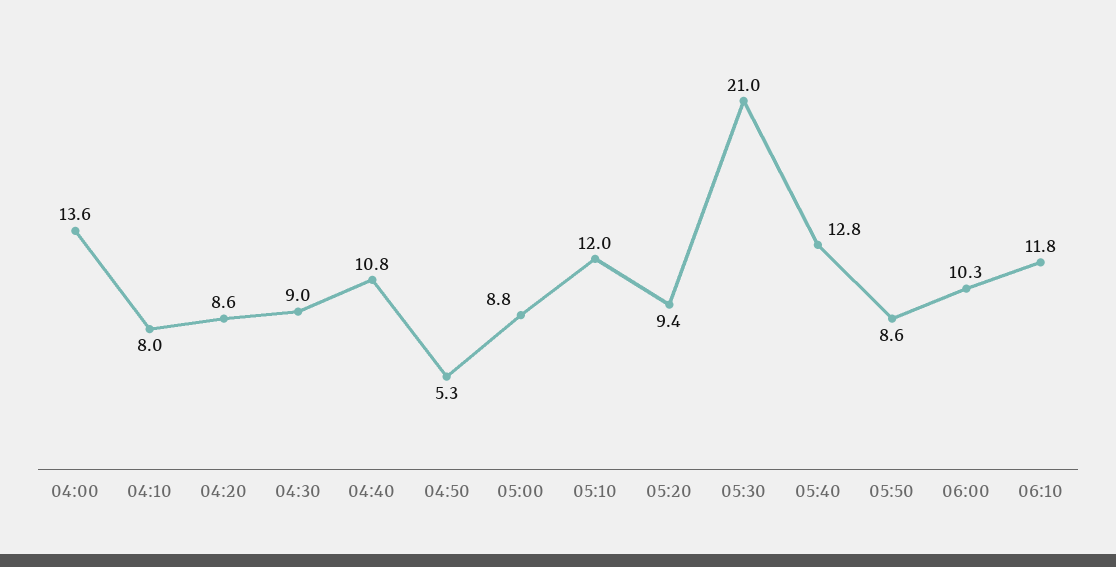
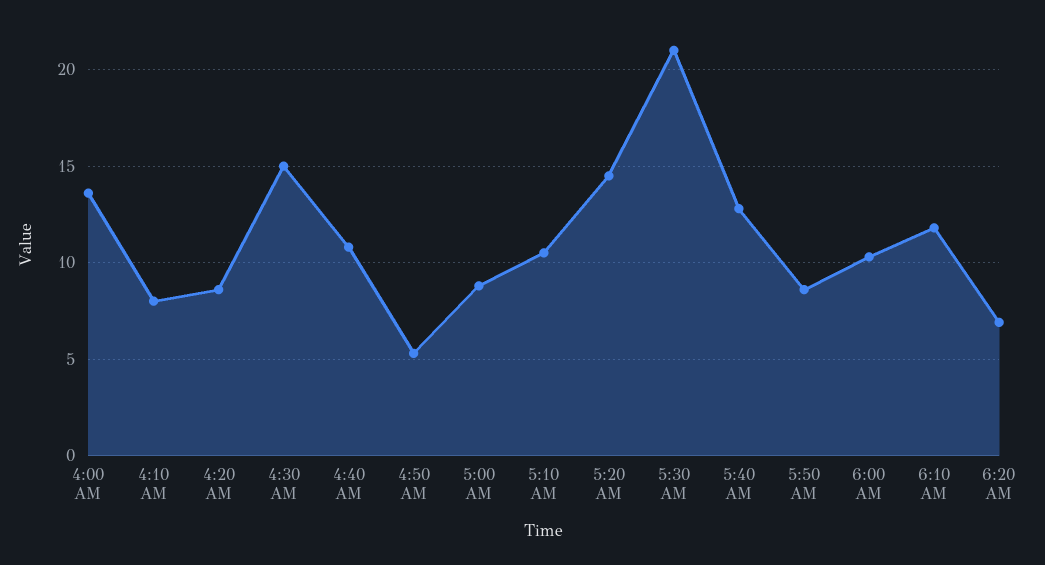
04:30: 9 -> 15
05:10: 12 -> 10.5
05:20: 9.4 -> 14.5
6:20 AM: none -> 7

